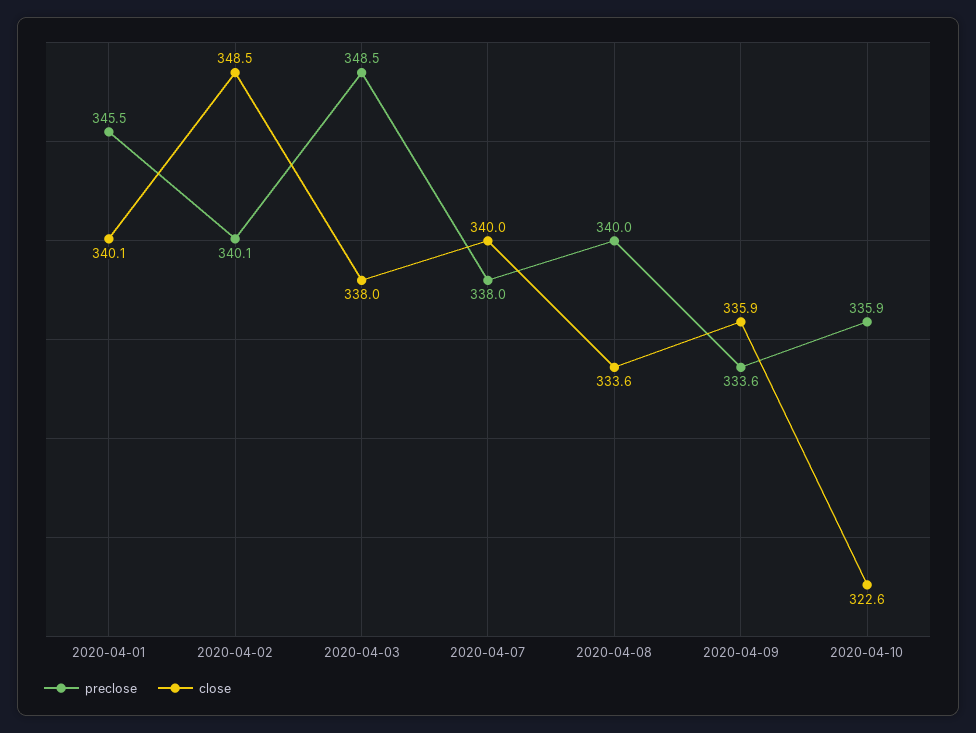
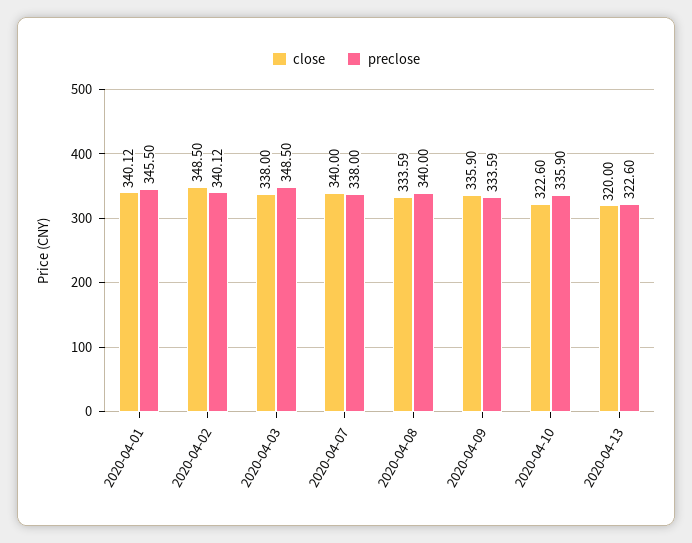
close, 2020-04-13: none -> 320
preclose, 2020-04-13: none -> 322.6

